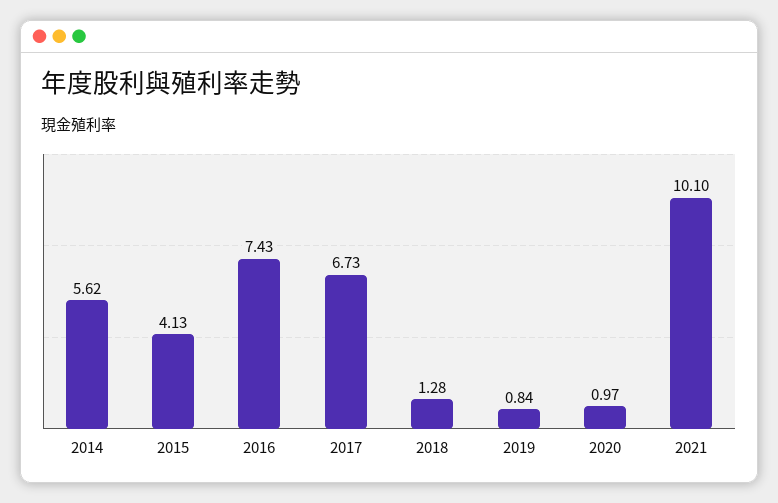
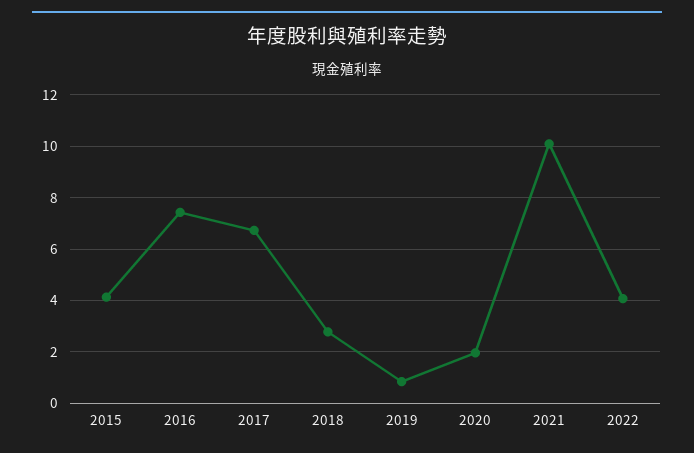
2014: 5.62 -> none
2018: 1.28 -> 2.75
2020: 0.97 -> 2
2022: none -> 4

